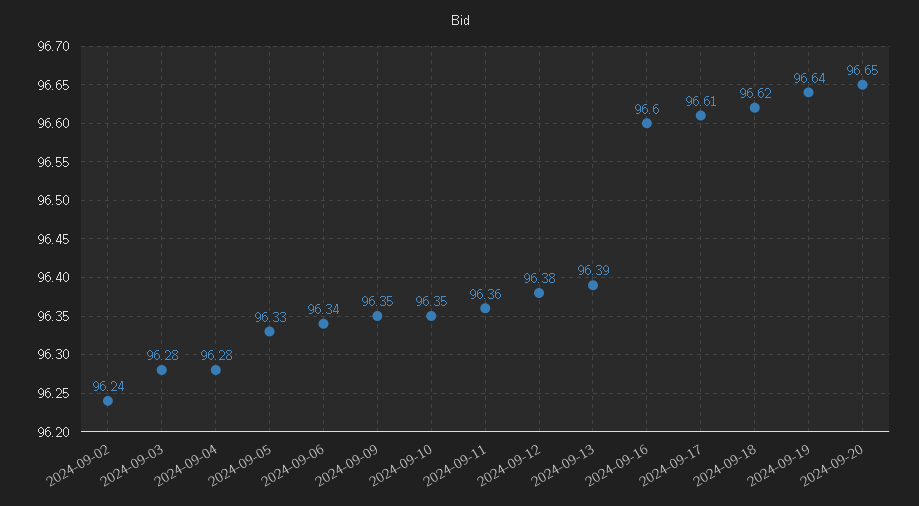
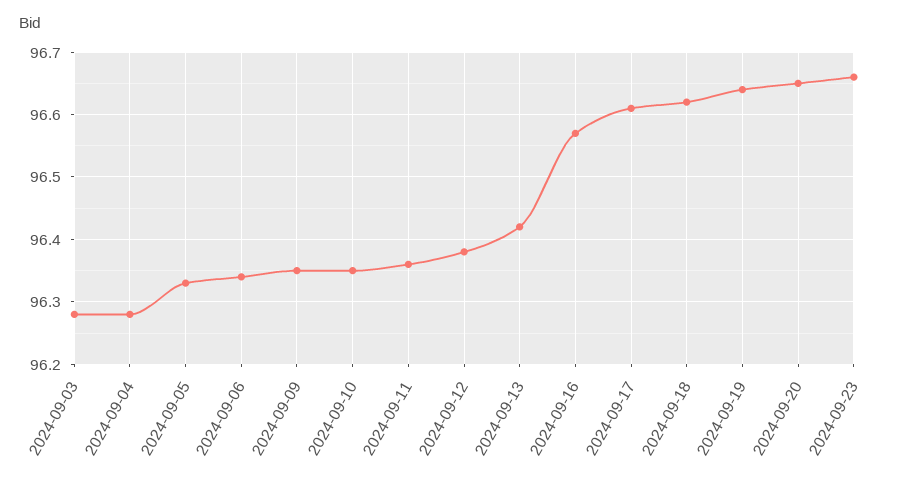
2024-09-02: 96.24 -> none
2024-09-13: 96.39 -> 96.42
2024-09-16: 96.6 -> 96.57
2024-09-23: none -> 96.66

